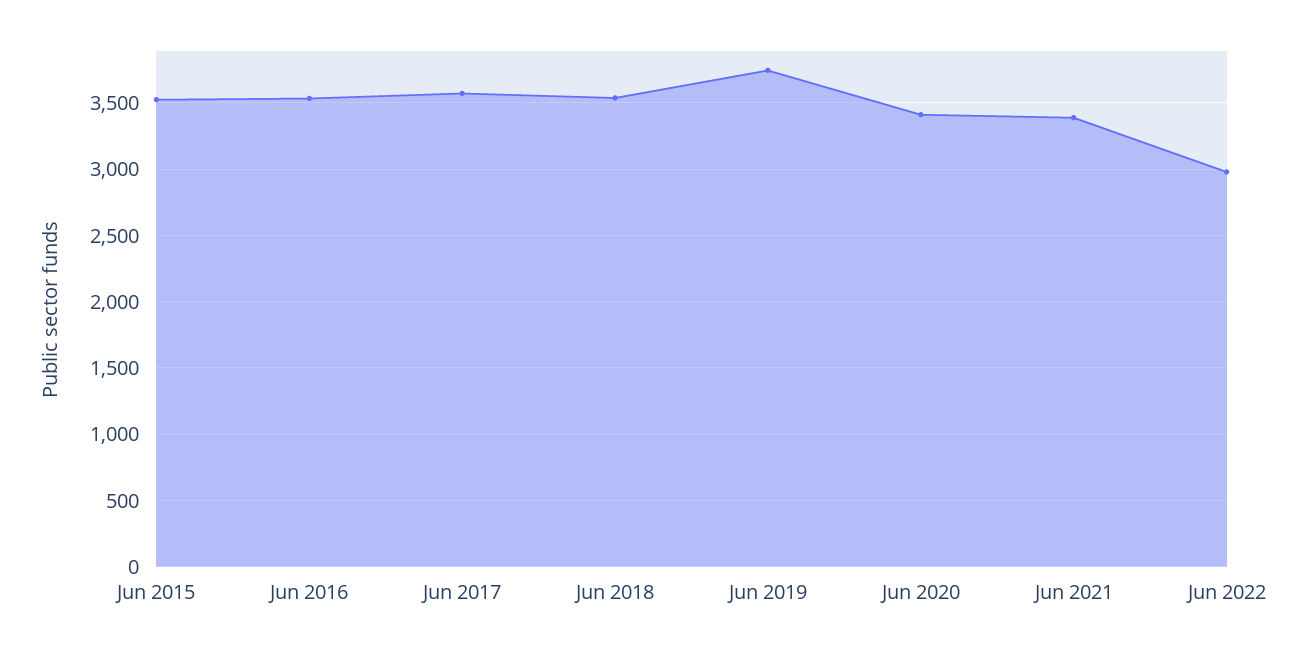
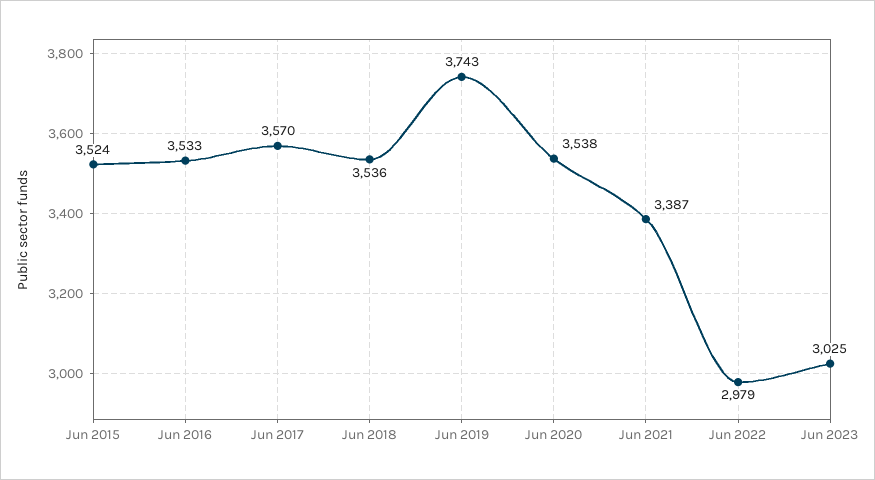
Jun 2020: 3400 -> 3538
Jun 2023: none -> 3025

